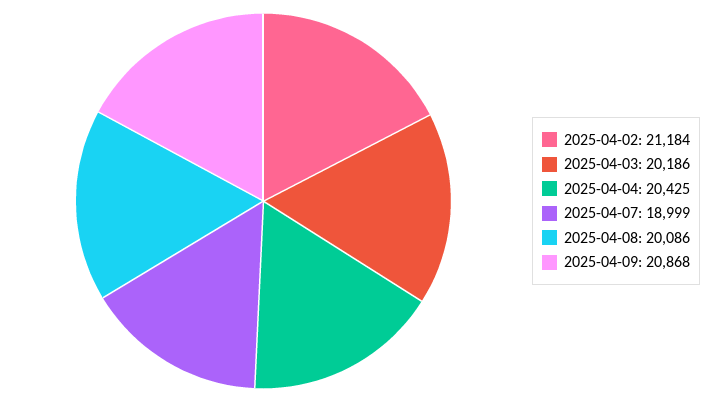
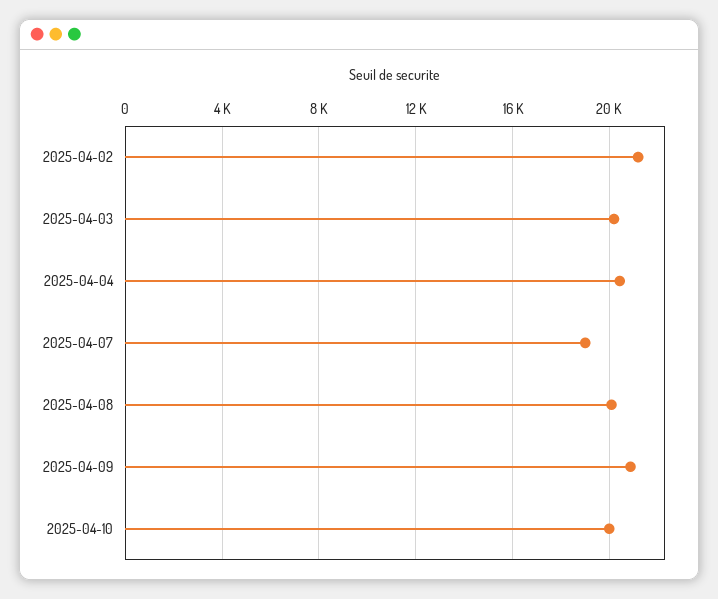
2025-04-10: none -> 20000

